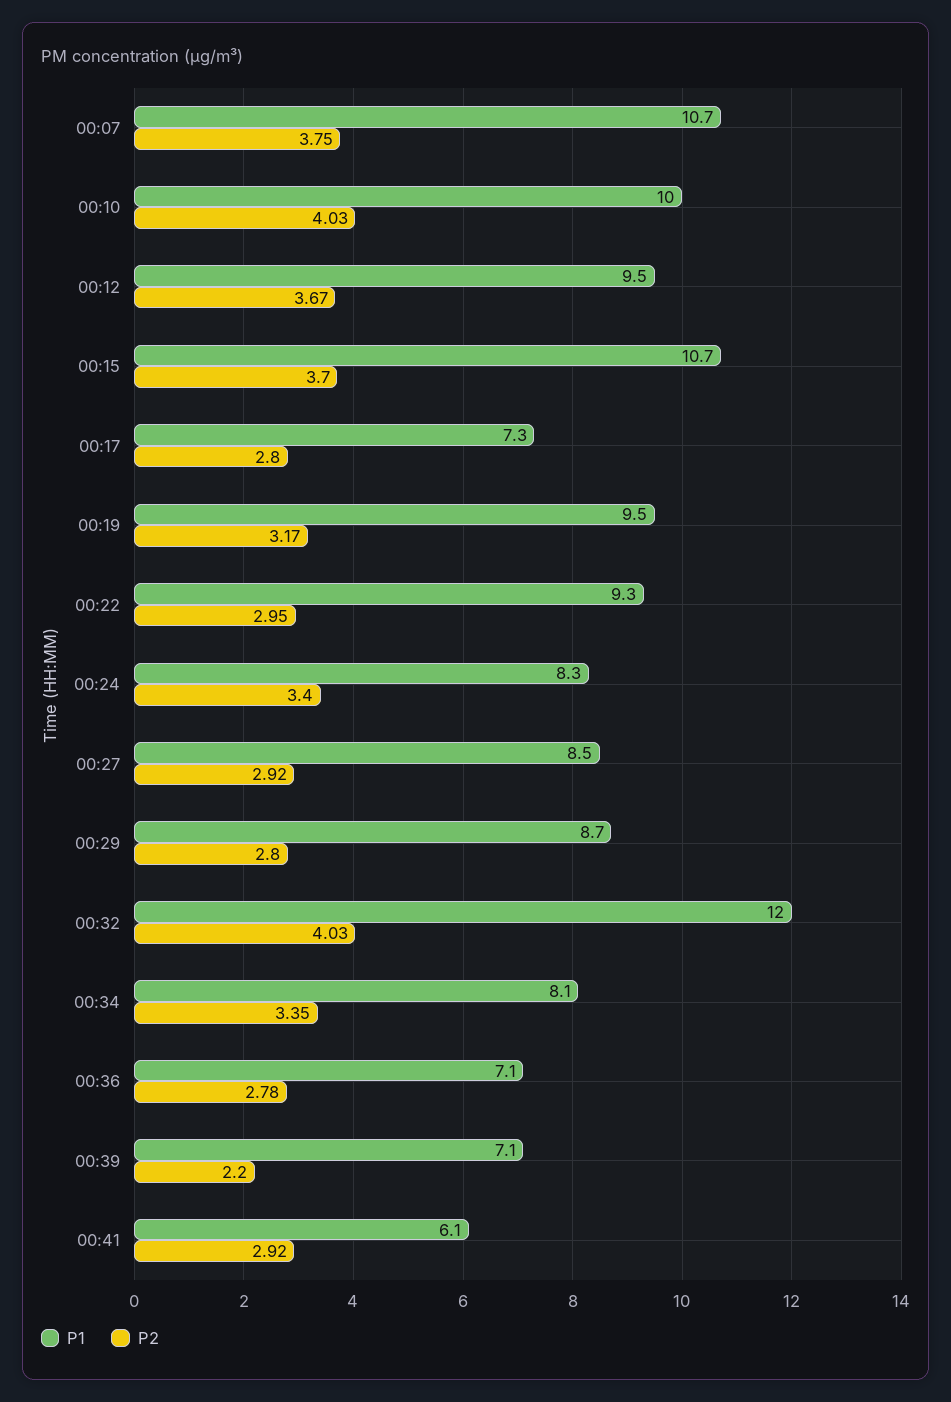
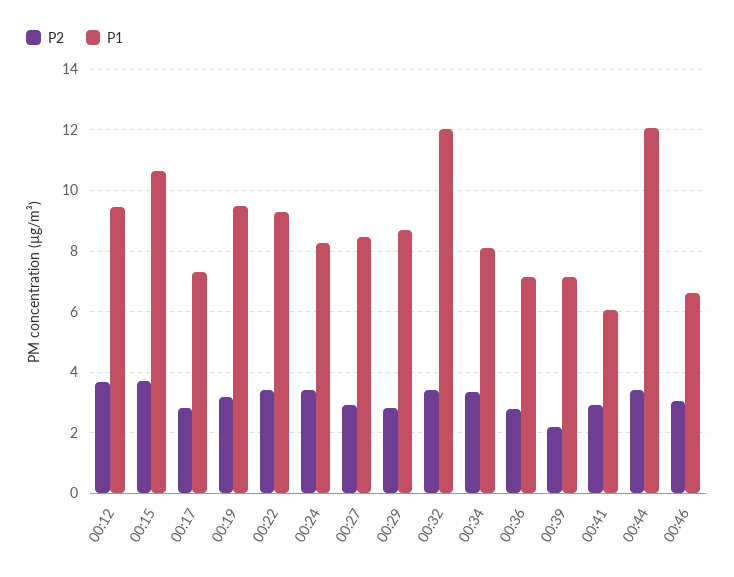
P1, 00:07: 10.7 -> none
P2, 00:07: 3.75 -> none
P1, 00:10: 10 -> none
P2, 00:10: 4.03 -> none
P2, 00:22: 2.95 -> 3.4
P2, 00:32: 4.03 -> 3.4
P2, 00:44: none -> 3.4
P1, 00:44: none -> 12
P2, 00:46: none -> 3
P1, 00:46: none -> 6.6

